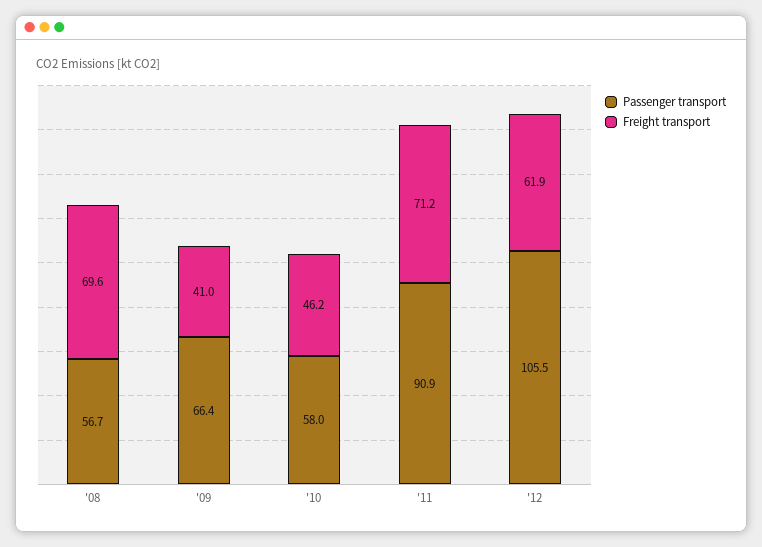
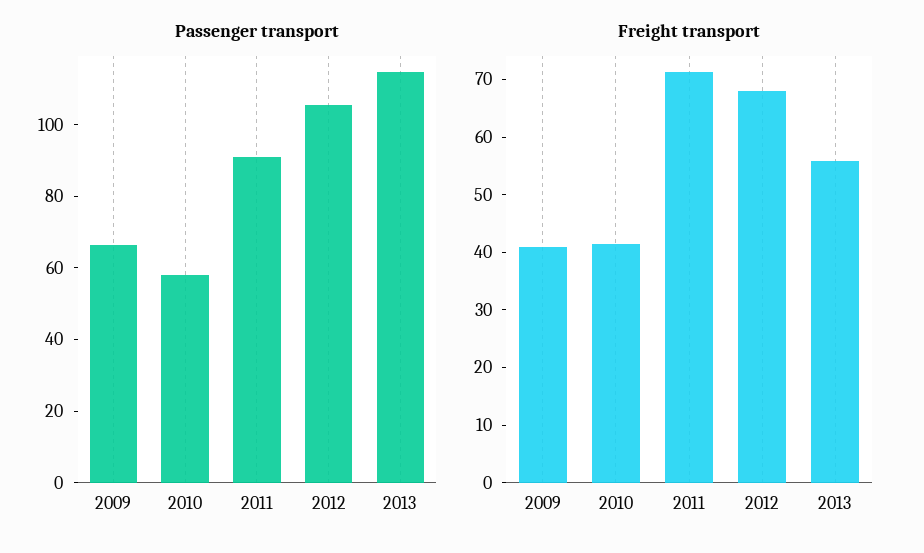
Passenger transport, '08: 56.7 -> none
Freight transport, '08: 69.6 -> none
Freight transport, '10: 46.2 -> 42
Freight transport, '12: 61.9 -> 68
Passenger transport, 2013: none -> 115
Freight transport, 2013: none -> 56

